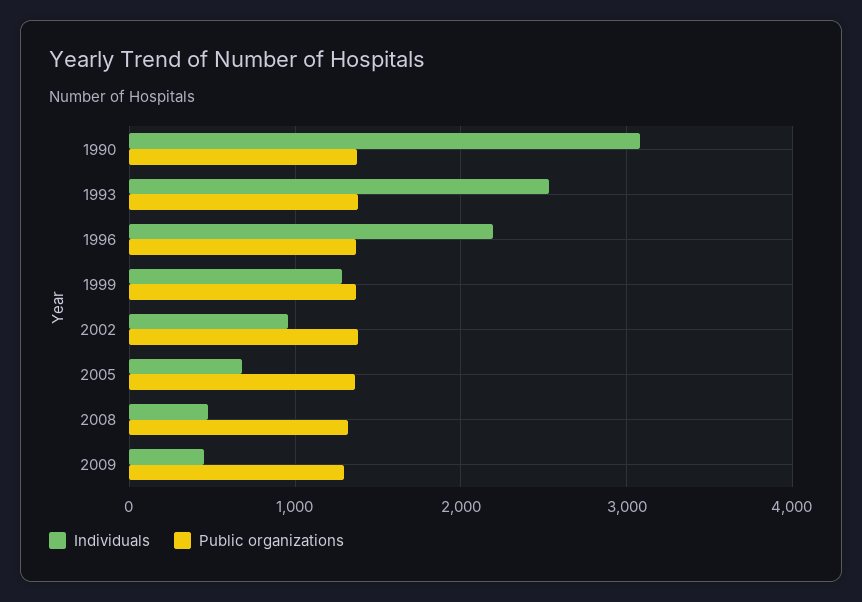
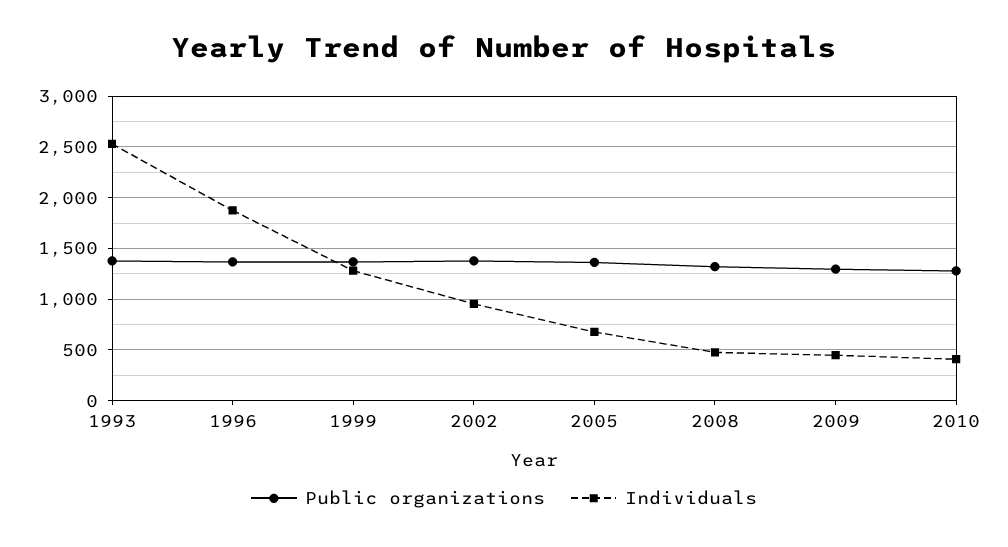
Individuals, 1990: 3100 -> none
Public organizations, 1990: 1400 -> none
Individuals, 1996: 2200 -> 1900
Public organizations, 2010: none -> 1300
Individuals, 2010: none -> 400

